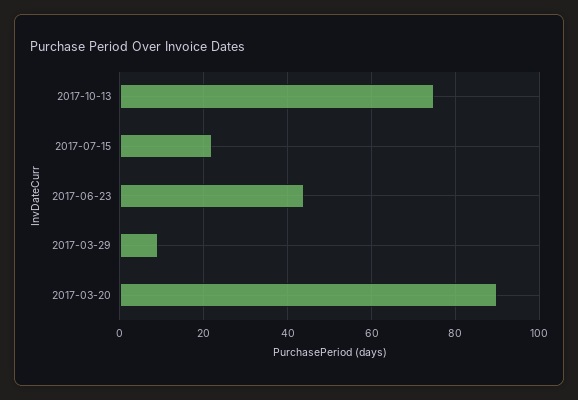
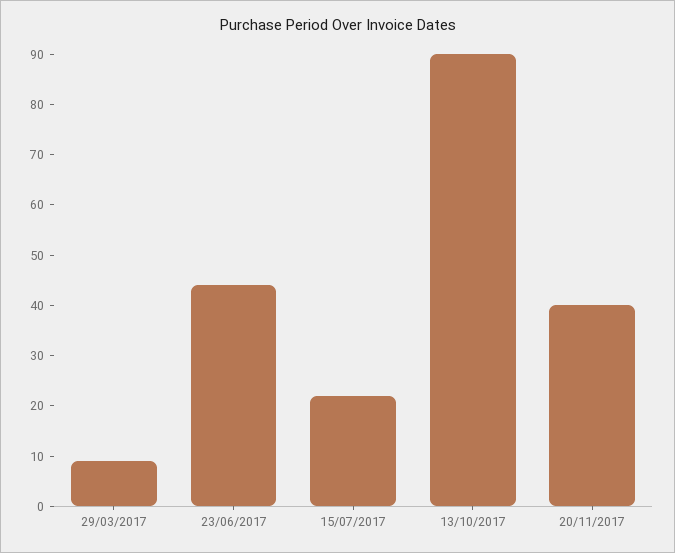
2017-10-13: 75 -> 90
2017-03-20: 90 -> none
20/11/2017: none -> 40

